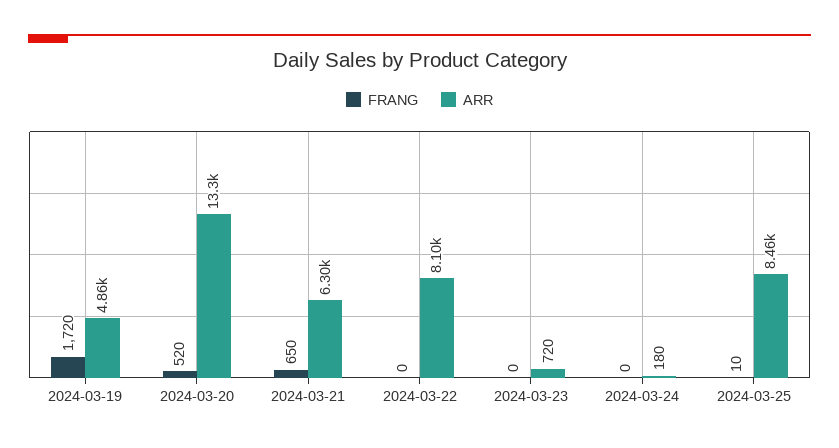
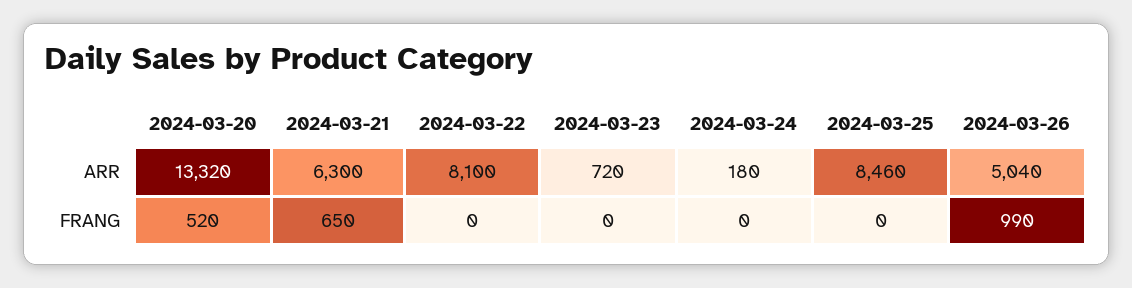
FRANG, 2024-03-19: 1720 -> none
ARR, 2024-03-19: 4860 -> none
FRANG, 2024-03-25: 10 -> 0
ARR, 2024-03-26: none -> 5040
FRANG, 2024-03-26: none -> 990

